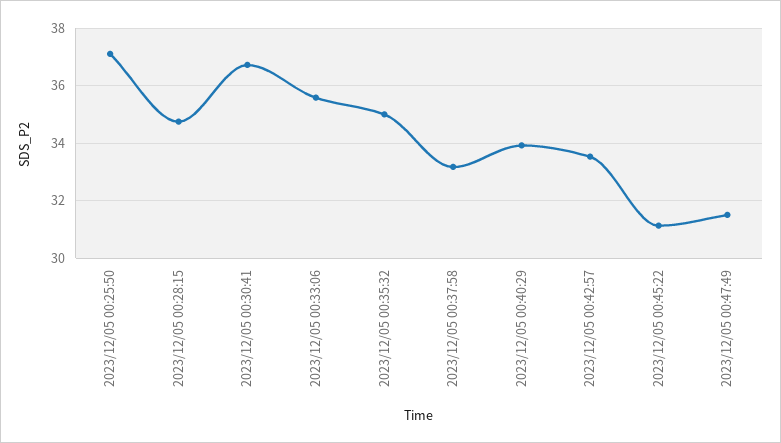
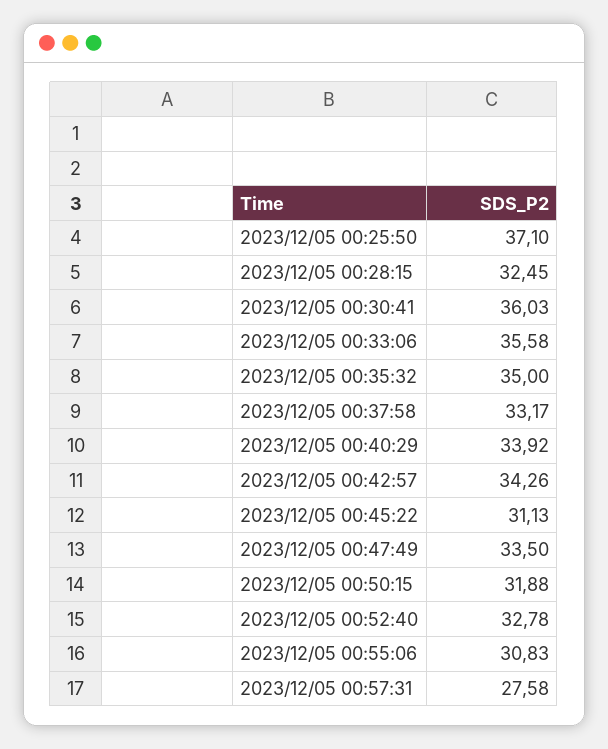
2023/12/05 00:28:15: 34.75 -> 32.45
2023/12/05 00:30:41: 36.75 -> 36.03
2023/12/05 00:42:57: 33.5 -> 34.26
2023/12/05 00:47:49: 31.5 -> 33.5
2023/12/05 00:50:15: none -> 31.88
2023/12/05 00:52:40: none -> 32.78
2023/12/05 00:55:06: none -> 30.83
2023/12/05 00:57:31: none -> 27.58

